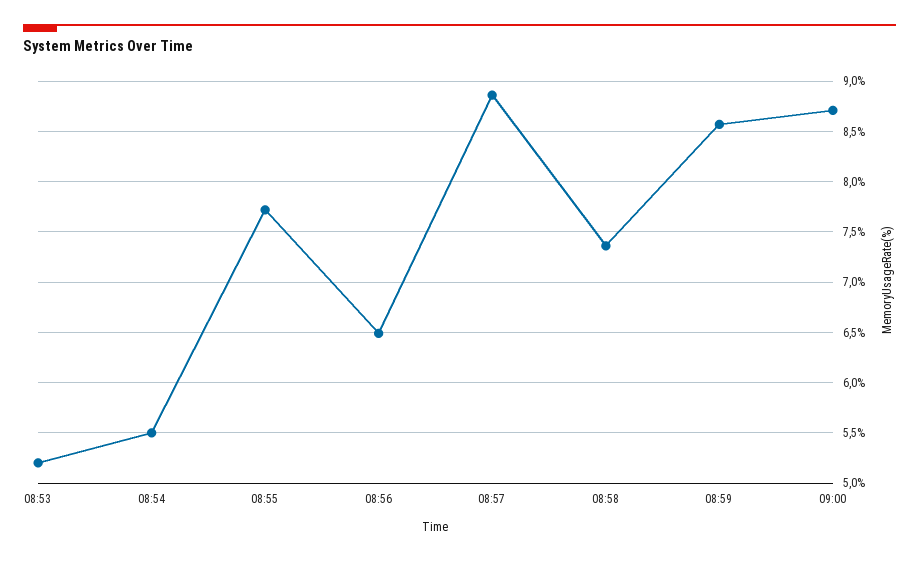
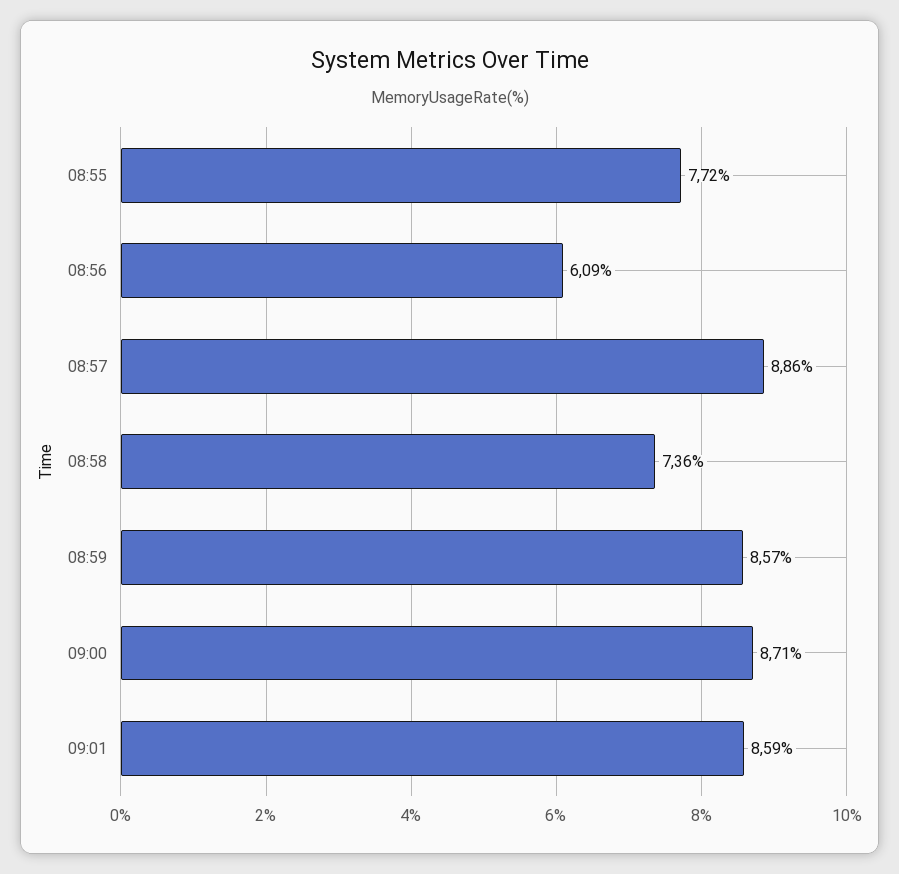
08:53: 5.2 -> none
08:54: 5.5 -> none
08:56: 6.5 -> 6.09
09:01: none -> 8.59

